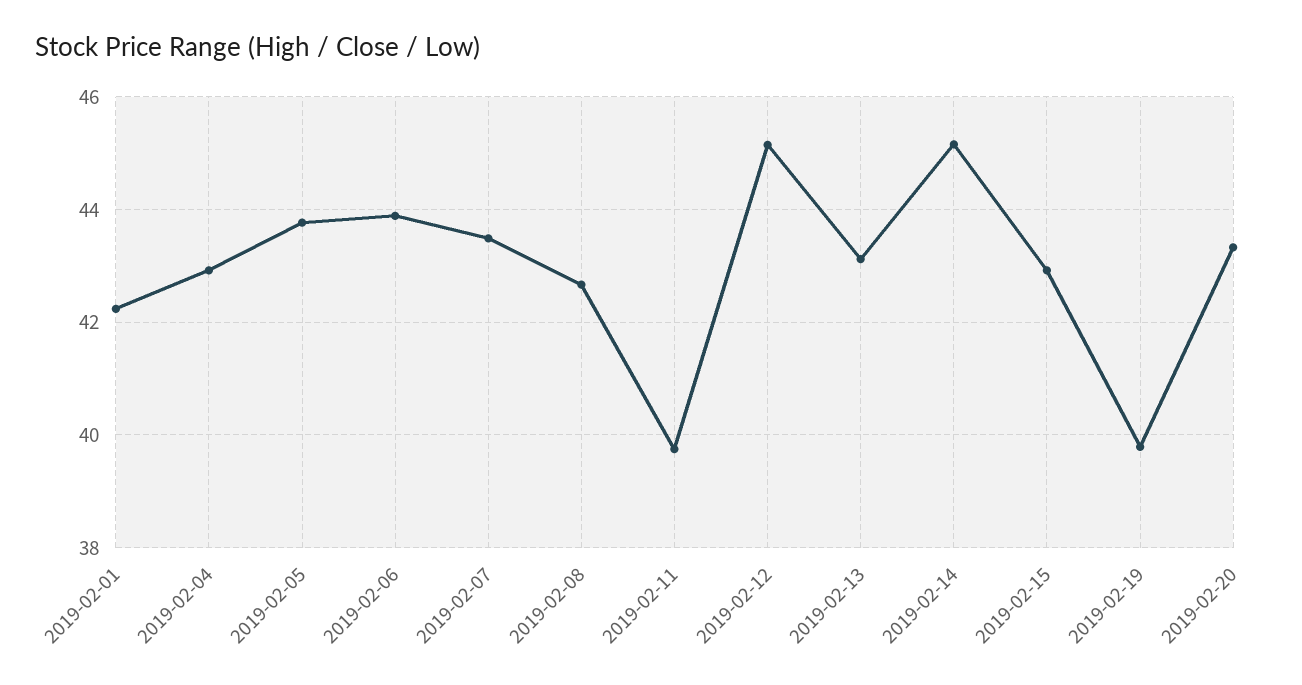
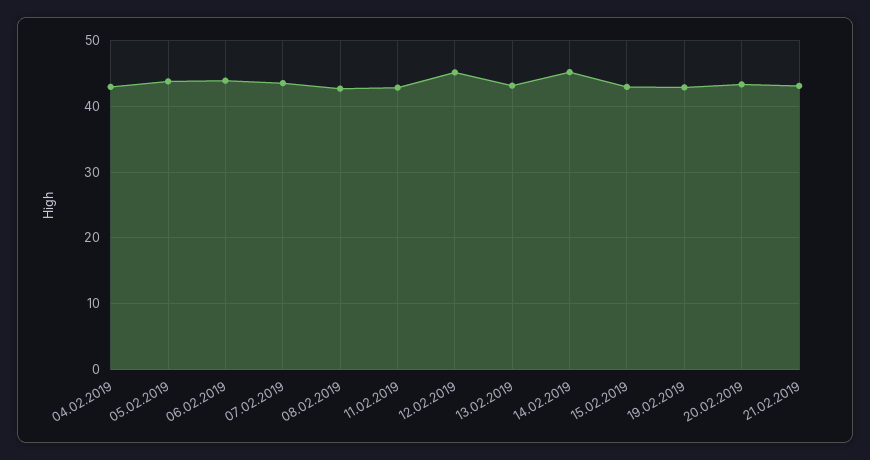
2019-02-01: 42.2 -> none
2019-02-11: 39.8 -> 43
2019-02-19: 39.8 -> 43
21.02.2019: none -> 43

